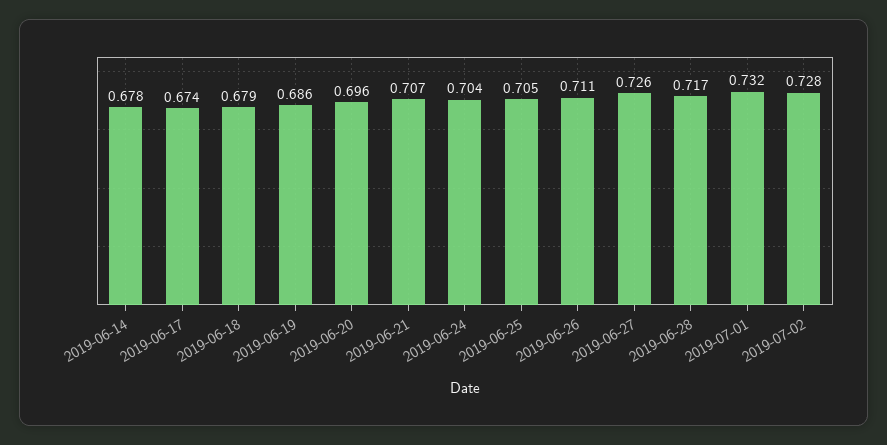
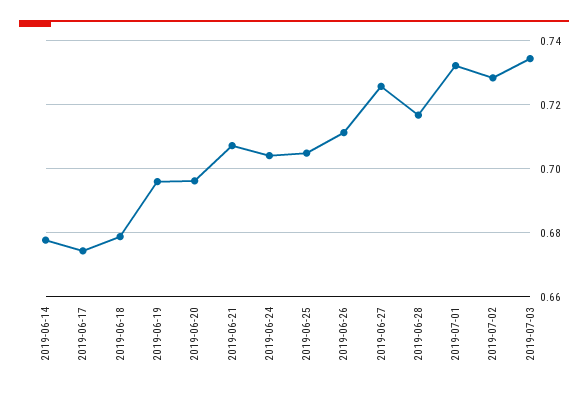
2019-06-19: 0.686 -> 0.696
2019-07-03: none -> 0.734

